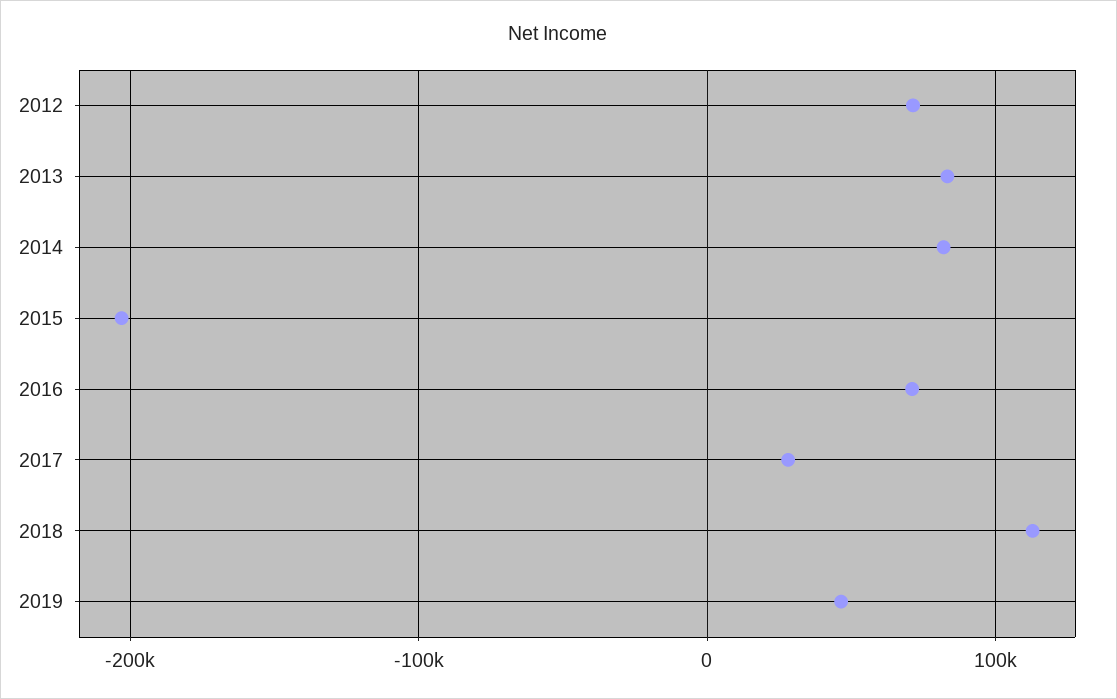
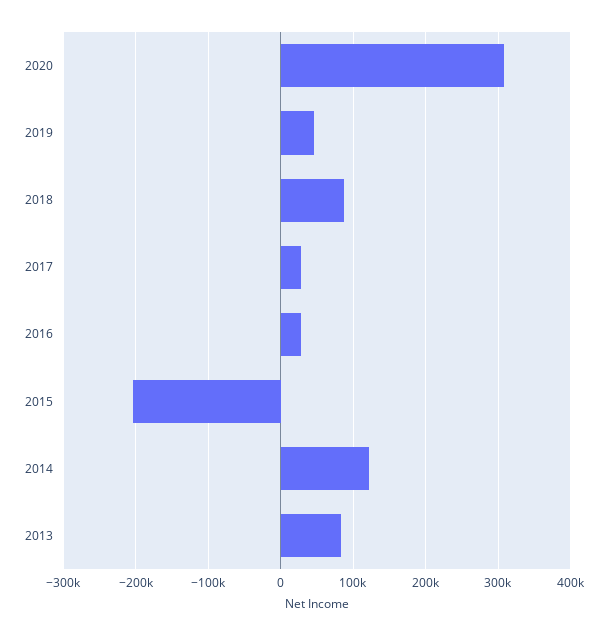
2012: 70000 -> none
2014: 80000 -> 120000
2016: 70000 -> 30000
2018: 110000 -> 90000
2020: none -> 310000

